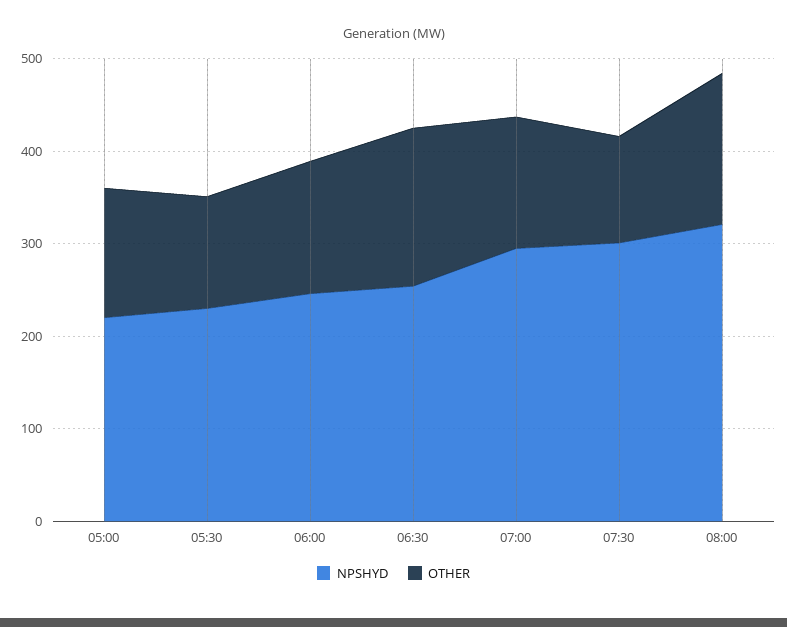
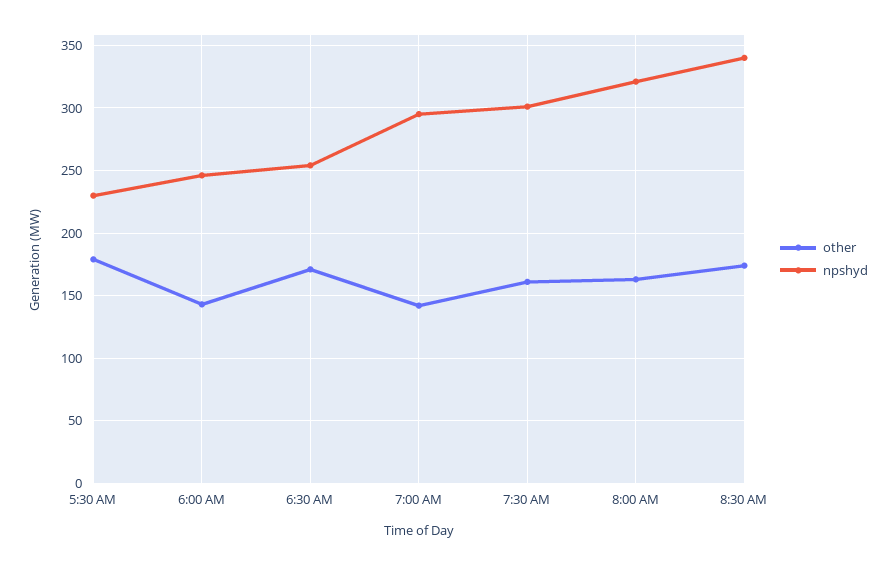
NPSHYD, 05:00: 220 -> none
OTHER, 05:00: 140 -> none
OTHER, 05:30: 120 -> 180
OTHER, 07:30: 120 -> 160
OTHER, 8:30 AM: none -> 175
NPSHYD, 8:30 AM: none -> 340

